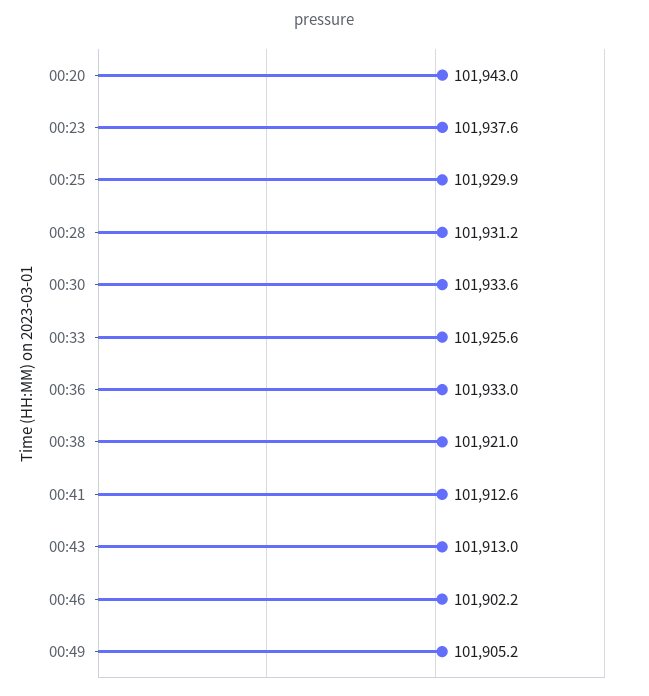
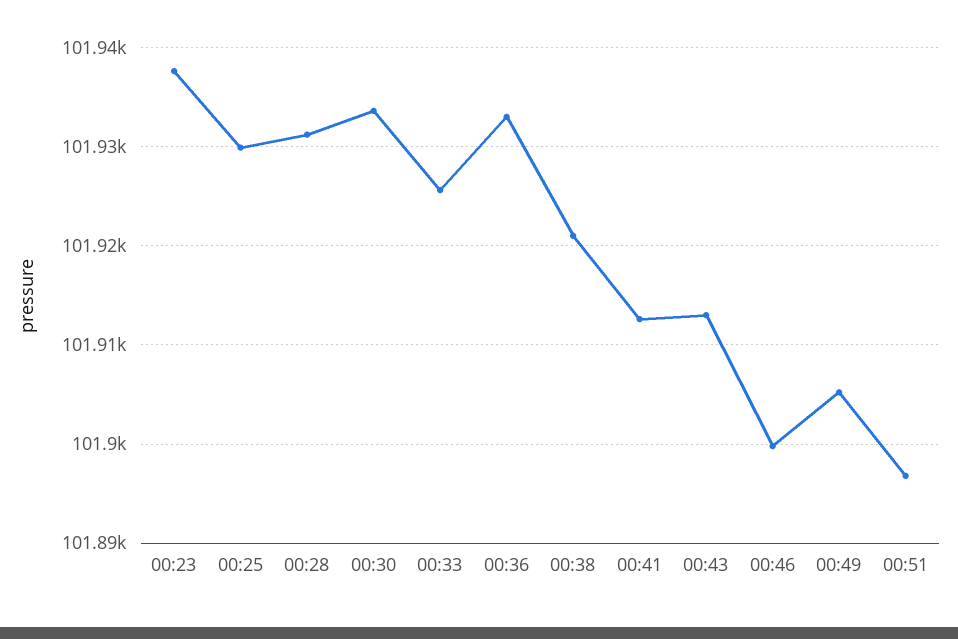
00:20: 101943 -> none
00:46: 101902.2 -> 101900
00:51: none -> 101897

